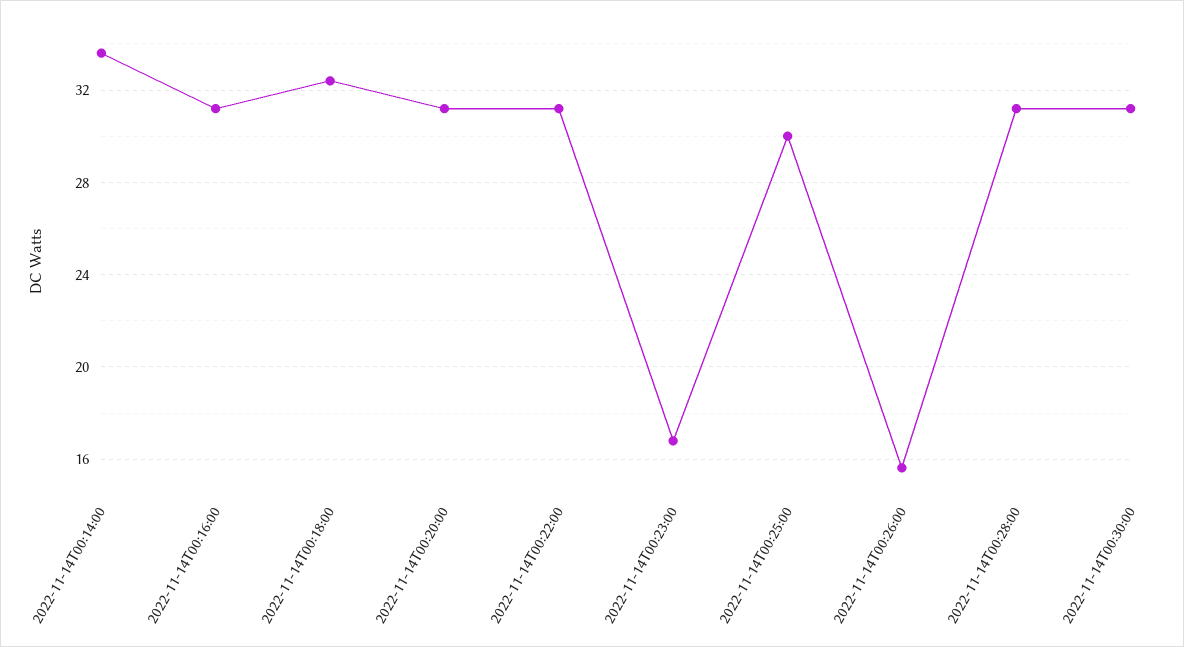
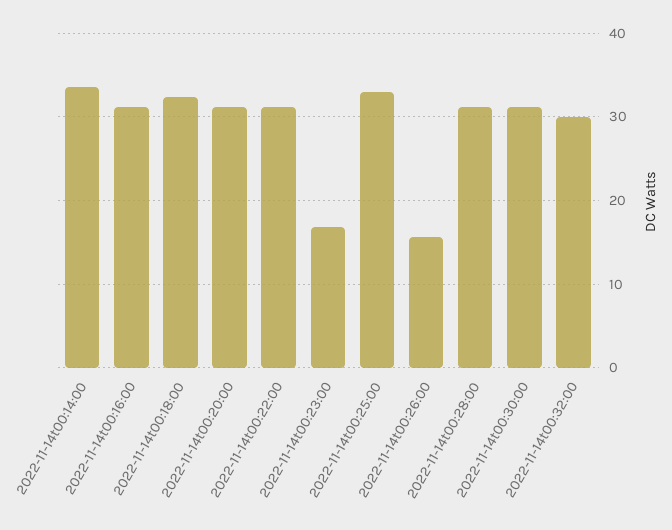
2022-11-14T00:25:00: 30 -> 33
2022-11-14t00:32:00: none -> 30

